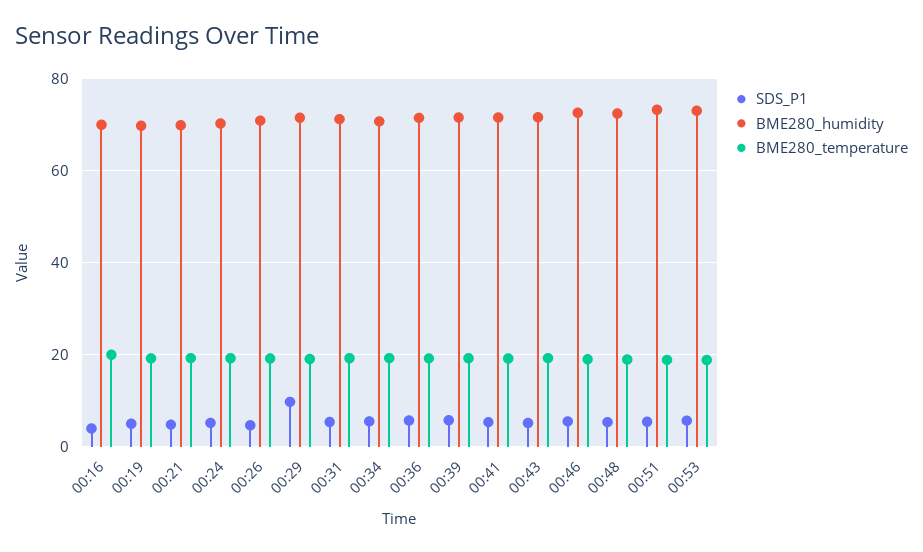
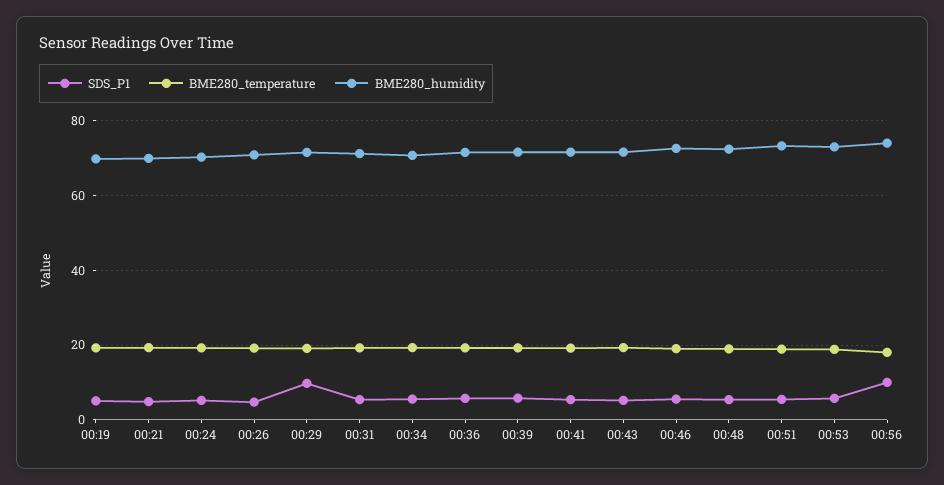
SDS_P1, 00:16: 4 -> none
BME280_humidity, 00:16: 70 -> none
BME280_temperature, 00:16: 20 -> none
SDS_P1, 00:56: none -> 10
BME280_temperature, 00:56: none -> 18
BME280_humidity, 00:56: none -> 74

